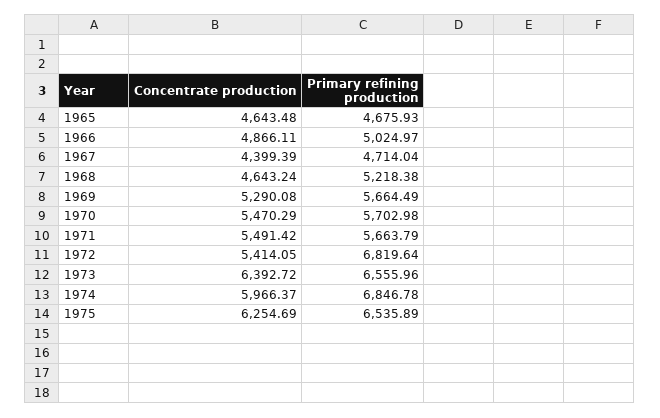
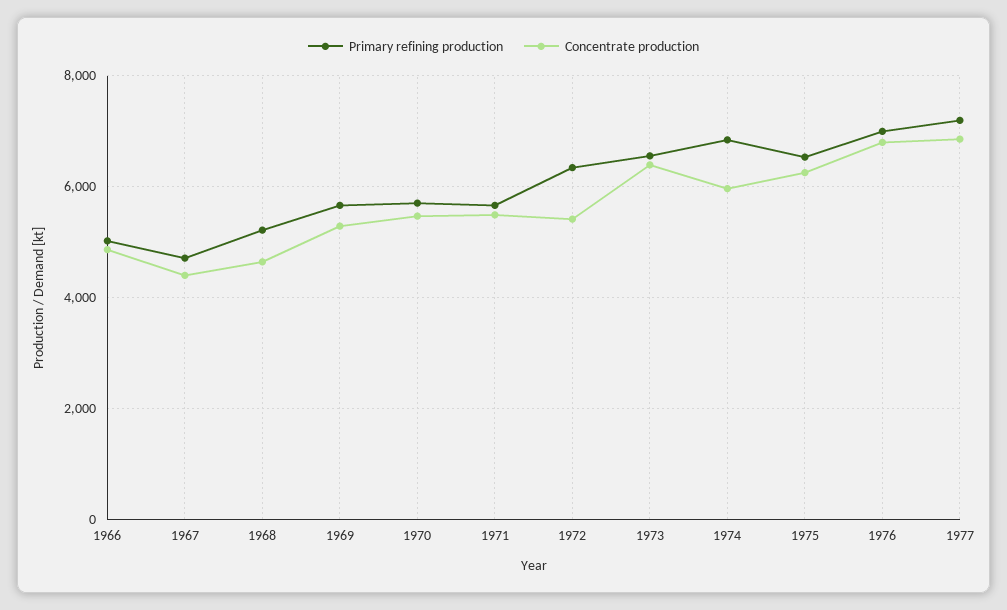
Concentrate production, 1965: 4643.48 -> none
Primary refining production, 1965: 4675.93 -> none
Primary refining production, 1972: 6819.64 -> 6400
Primary refining production, 1976: none -> 7000
Concentrate production, 1976: none -> 6800
Primary refining production, 1977: none -> 7200
Concentrate production, 1977: none -> 6800

